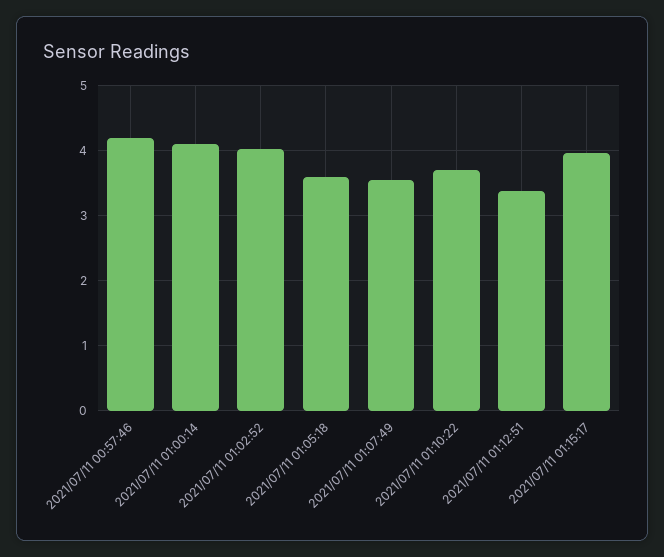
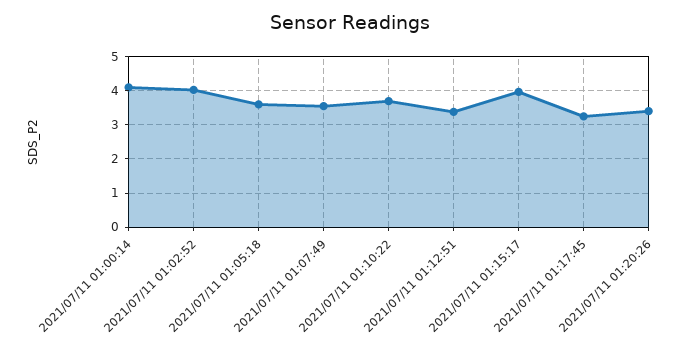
2021/07/11 00:57:46: 4.2 -> none
2021/07/11 01:17:45: none -> 3.2
2021/07/11 01:20:26: none -> 3.4

